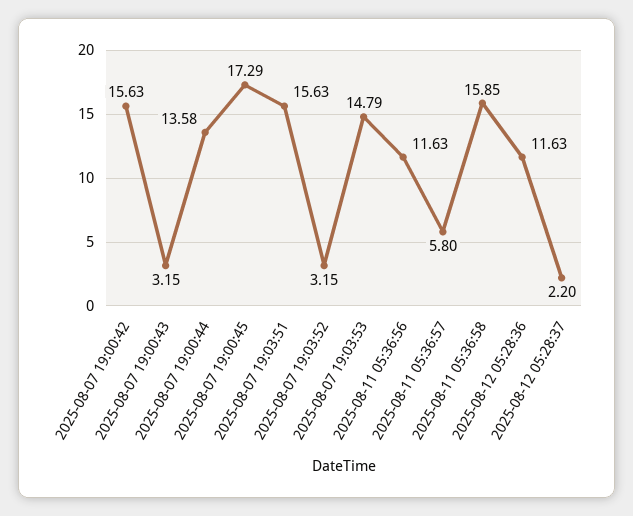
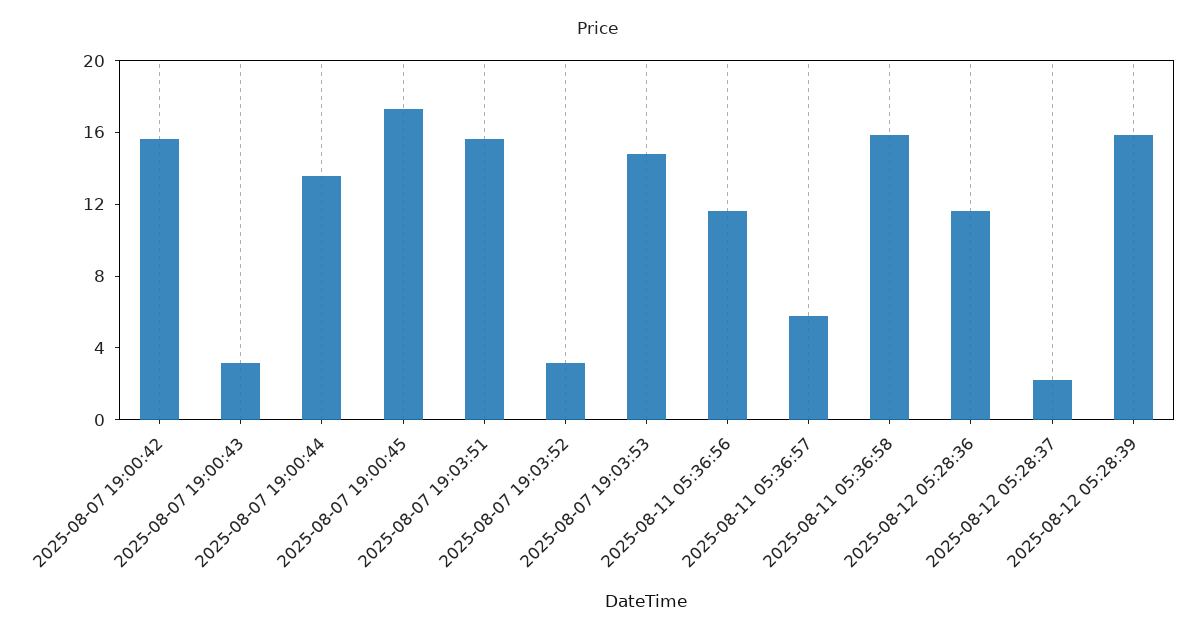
2025-08-12 05:28:39: none -> 16

